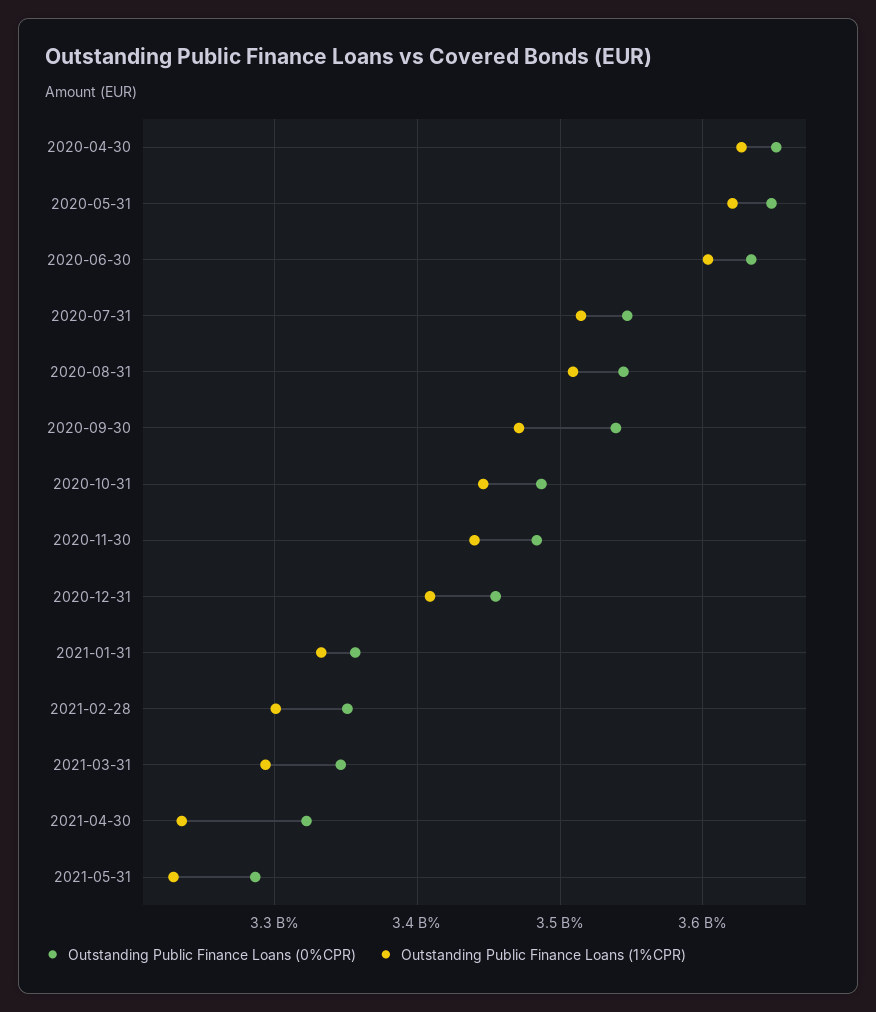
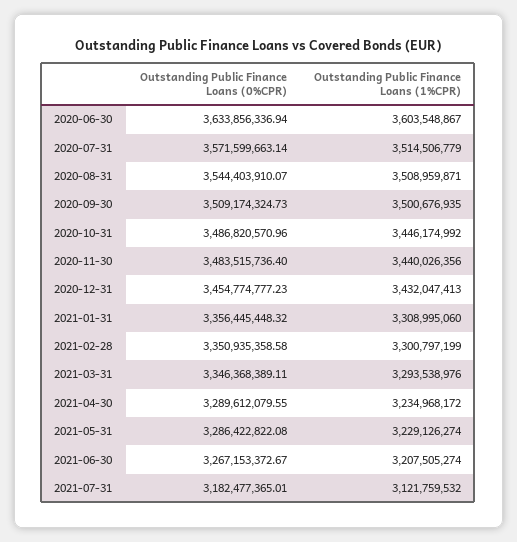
Outstanding Public Finance Loans (0%CPR), 2020-04-30: 3650000000 -> none
Outstanding Public Finance Loans (1%CPR), 2020-04-30: 3630000000 -> none
Outstanding Public Finance Loans (0%CPR), 2020-05-31: 3650000000 -> none
Outstanding Public Finance Loans (1%CPR), 2020-05-31: 3620000000 -> none
Outstanding Public Finance Loans (0%CPR), 2020-07-31: 3550000000 -> 3571599663.14
Outstanding Public Finance Loans (0%CPR), 2020-09-30: 3540000000 -> 3509174324.73
Outstanding Public Finance Loans (1%CPR), 2020-09-30: 3470000000 -> 3500676935
Outstanding Public Finance Loans (1%CPR), 2020-12-31: 3410000000 -> 3432047413
Outstanding Public Finance Loans (1%CPR), 2021-01-31: 3330000000 -> 3308995060
Outstanding Public Finance Loans (0%CPR), 2021-04-30: 3320000000 -> 3289612079.55
Outstanding Public Finance Loans (0%CPR), 2021-06-30: none -> 3267153372.67
Outstanding Public Finance Loans (1%CPR), 2021-06-30: none -> 3207505274
Outstanding Public Finance Loans (0%CPR), 2021-07-31: none -> 3182477365.01
Outstanding Public Finance Loans (1%CPR), 2021-07-31: none -> 3121759532

